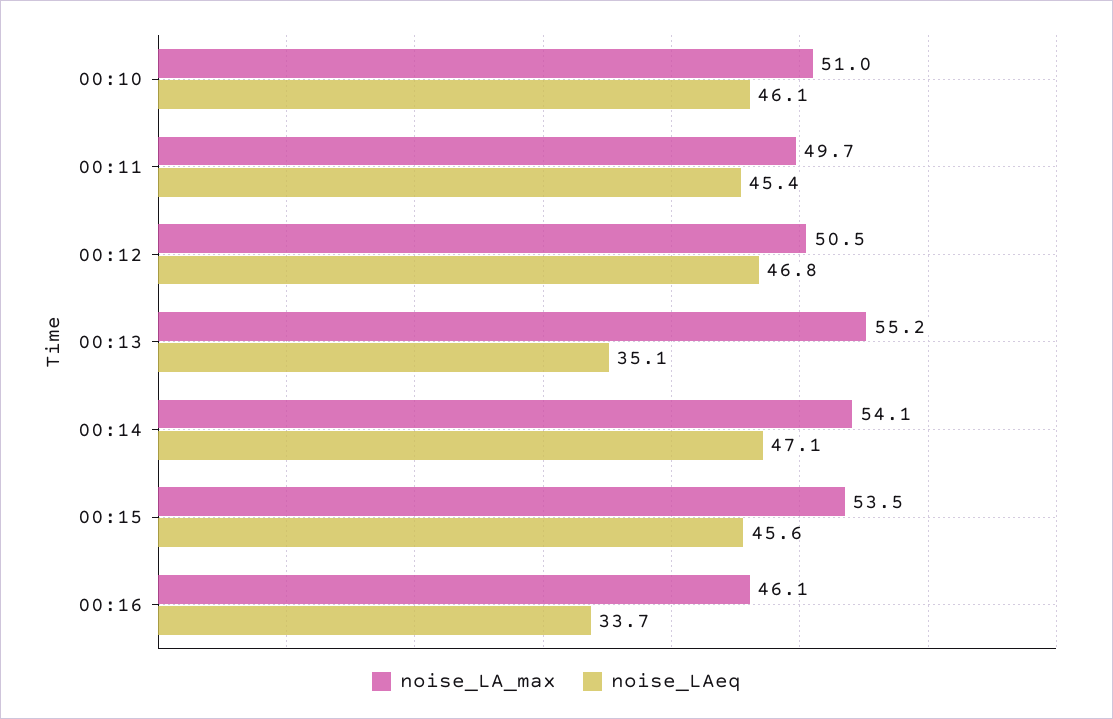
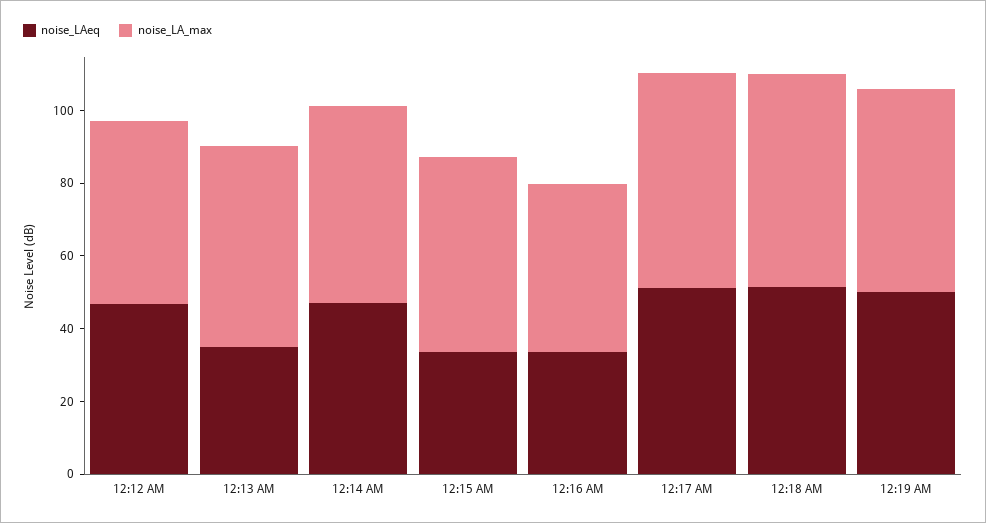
noise_LA_max, 00:10: 51 -> none
noise_LAeq, 00:10: 46.1 -> none
noise_LA_max, 00:11: 49.7 -> none
noise_LAeq, 00:11: 45.4 -> none
noise_LAeq, 00:15: 45.6 -> 35
noise_LAeq, 12:17 AM: none -> 50
noise_LA_max, 12:17 AM: none -> 60
noise_LAeq, 12:18 AM: none -> 50
noise_LA_max, 12:18 AM: none -> 60
noise_LAeq, 12:19 AM: none -> 50
noise_LA_max, 12:19 AM: none -> 55

